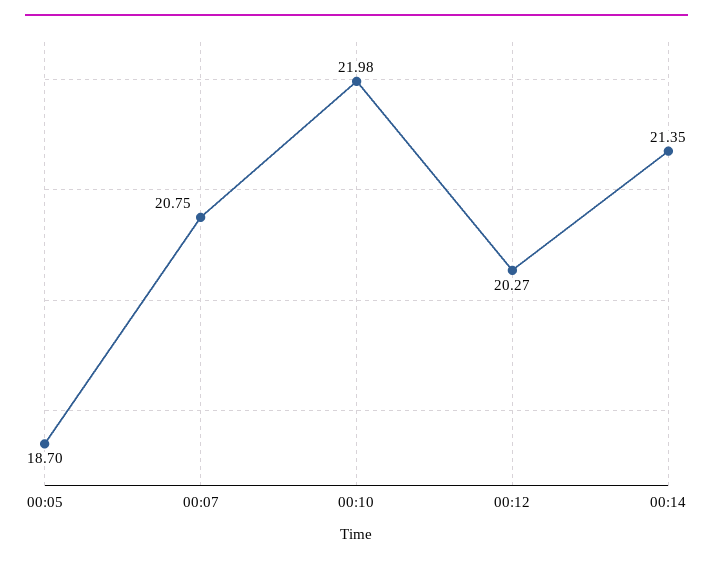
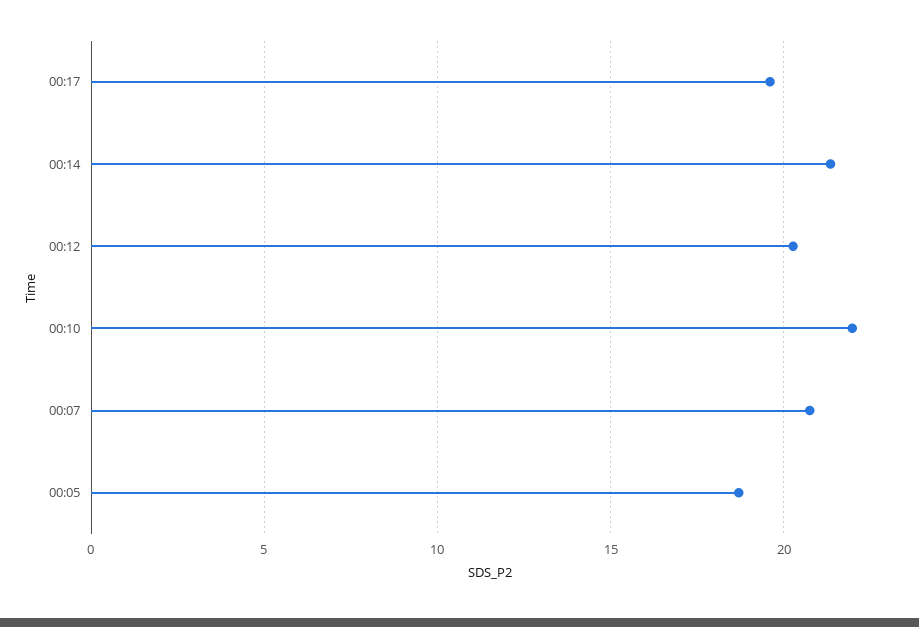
00:17: none -> 19.5

